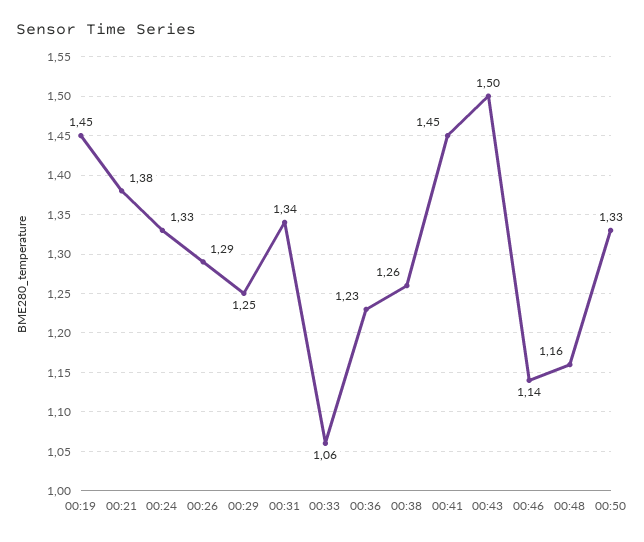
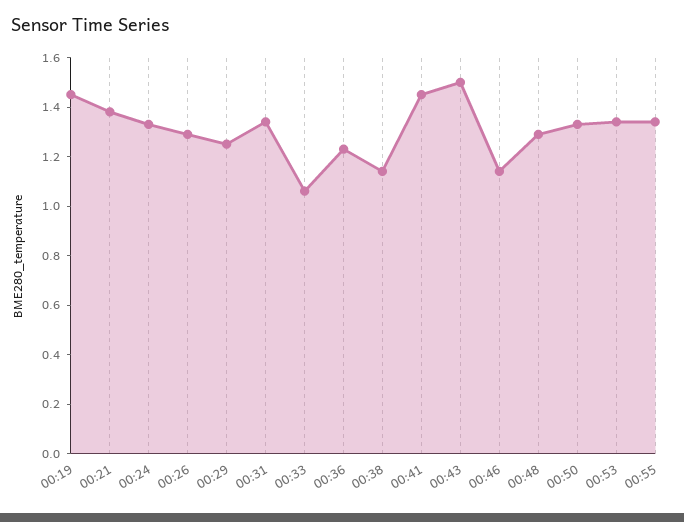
00:38: 1.26 -> 1.15
00:48: 1.16 -> 1.3
00:53: none -> 1.35
00:55: none -> 1.35

